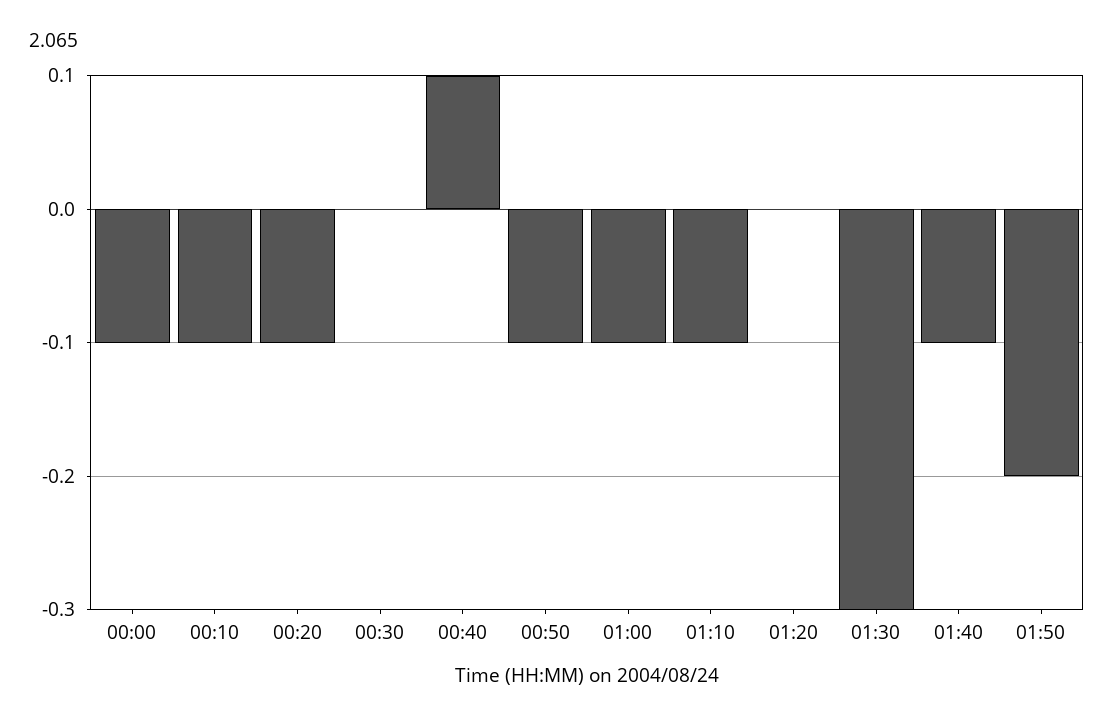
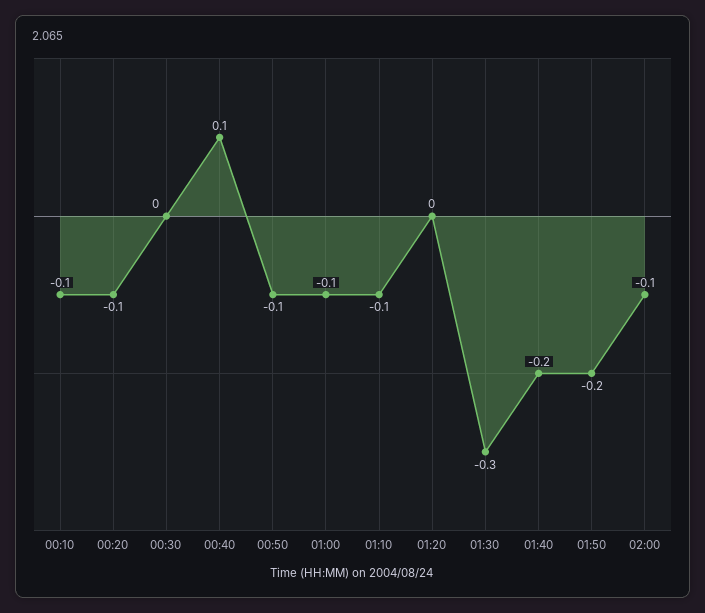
00:00: -0.1 -> none
01:40: -0.1 -> -0.2
02:00: none -> -0.1

